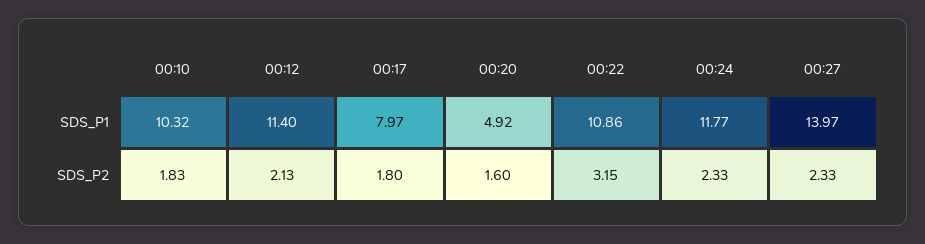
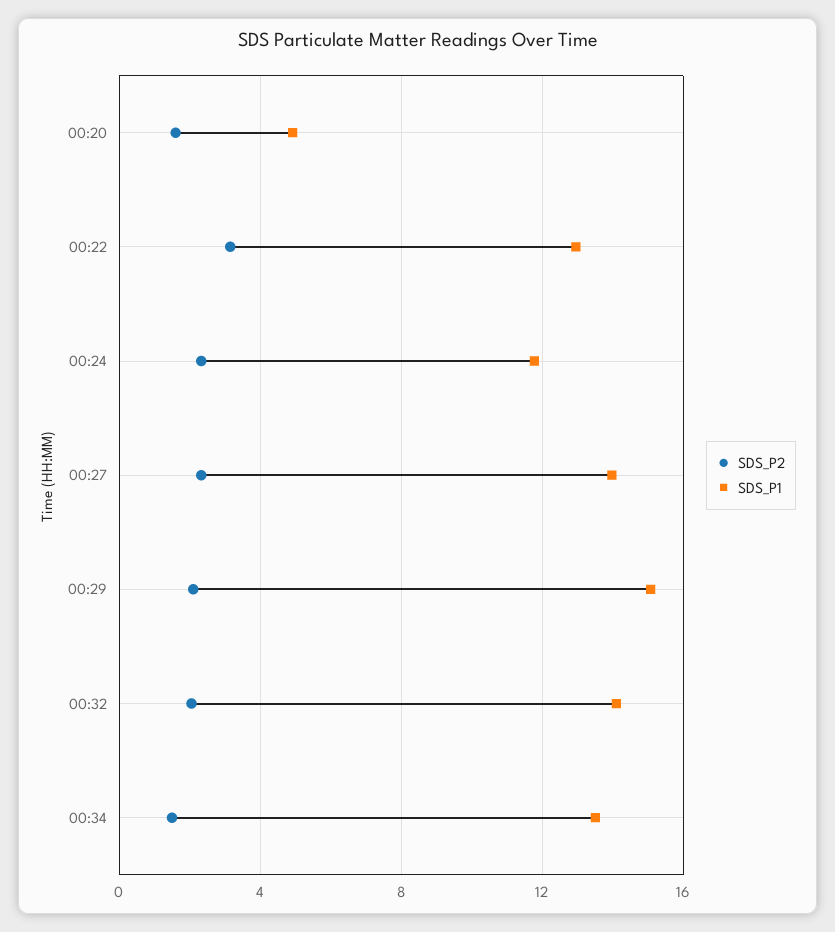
SDS_P1, 00:10: 10.32 -> none
SDS_P1, 00:12: 11.4 -> none
SDS_P1, 00:17: 7.97 -> none
SDS_P1, 00:22: 10.86 -> 13
SDS_P2, 00:10: 1.83 -> none
SDS_P2, 00:12: 2.13 -> none
SDS_P2, 00:17: 1.8 -> none
SDS_P2, 00:29: none -> 2
SDS_P1, 00:29: none -> 15
SDS_P2, 00:32: none -> 2
SDS_P1, 00:32: none -> 14
SDS_P2, 00:34: none -> 1.5
SDS_P1, 00:34: none -> 13.5

